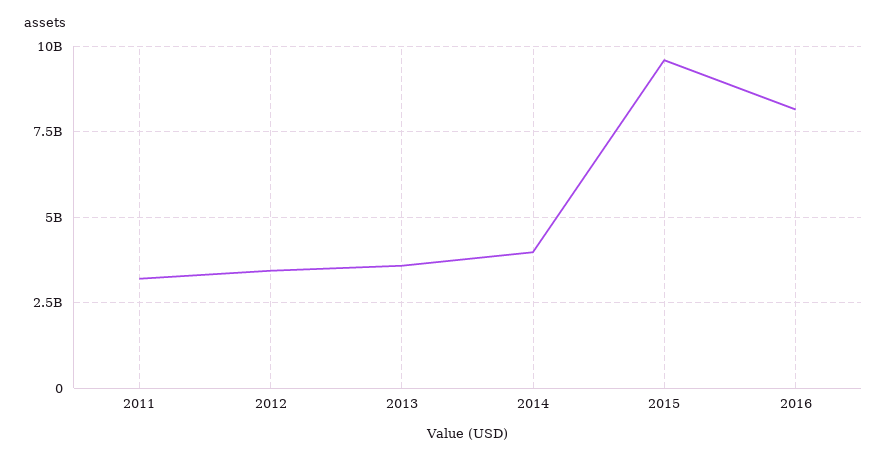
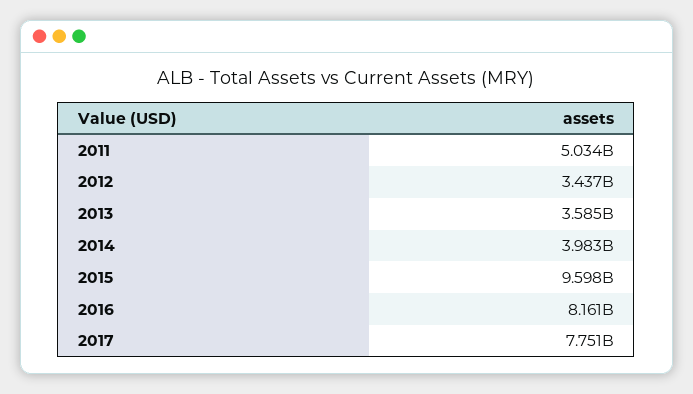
2011: 3250000000 -> 5034000000
2017: none -> 7751000000

